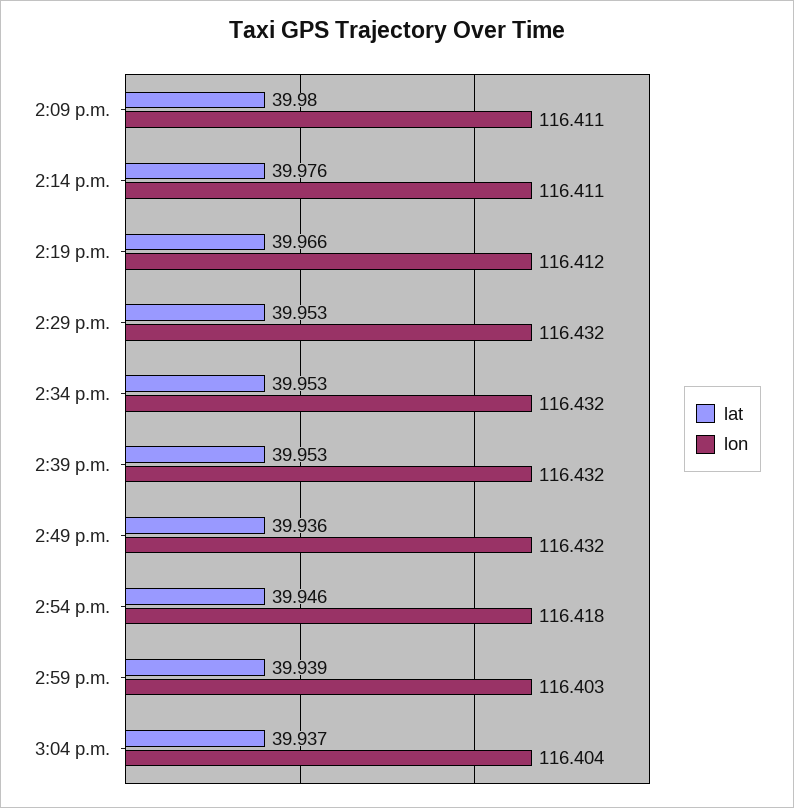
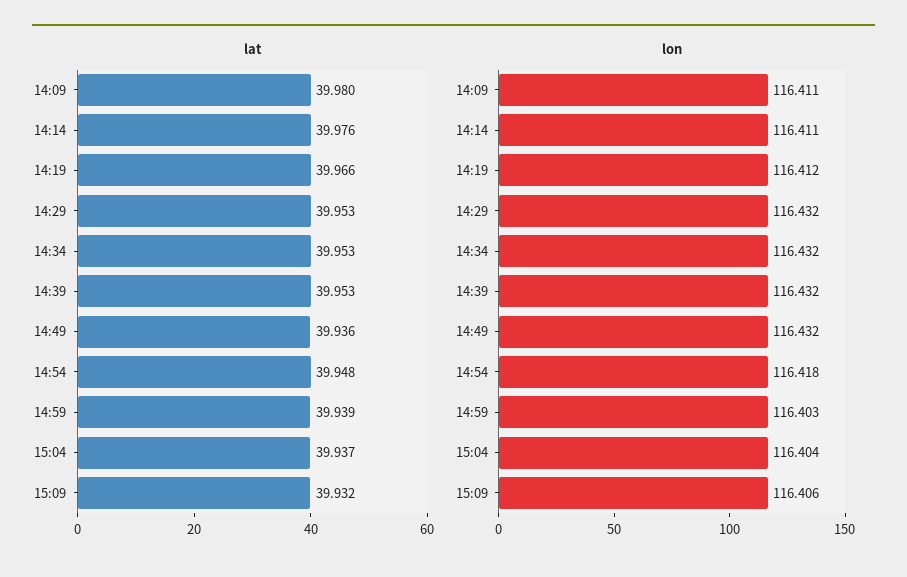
lat, 2:54 p.m.: 39.946 -> 39.948
lat, 15:09: none -> 39.932
lon, 15:09: none -> 116.406

